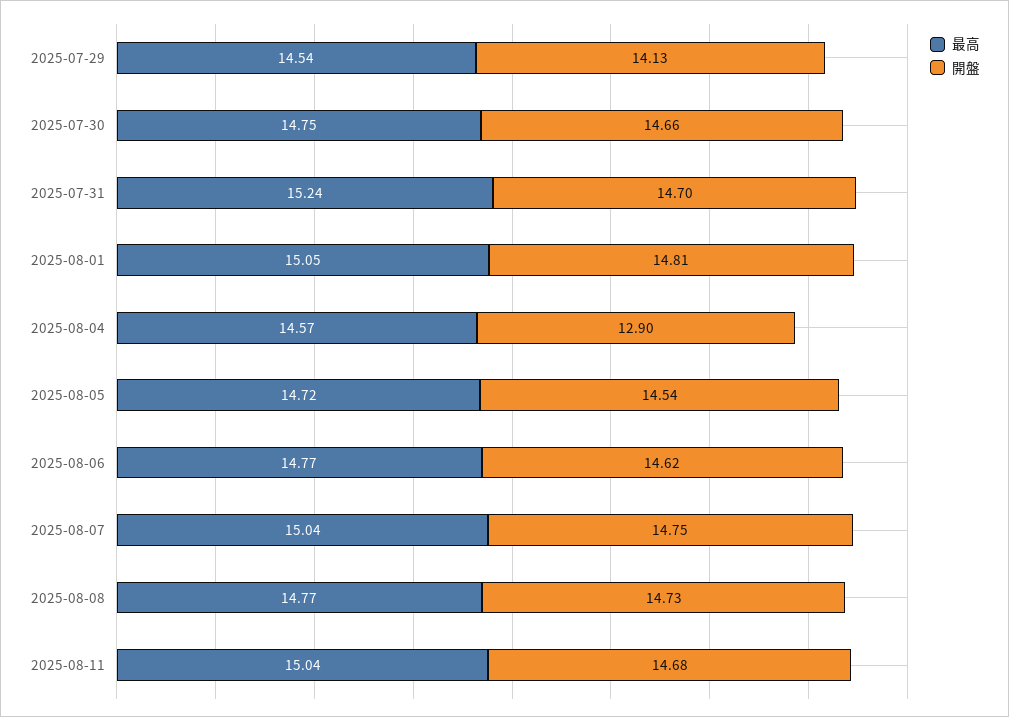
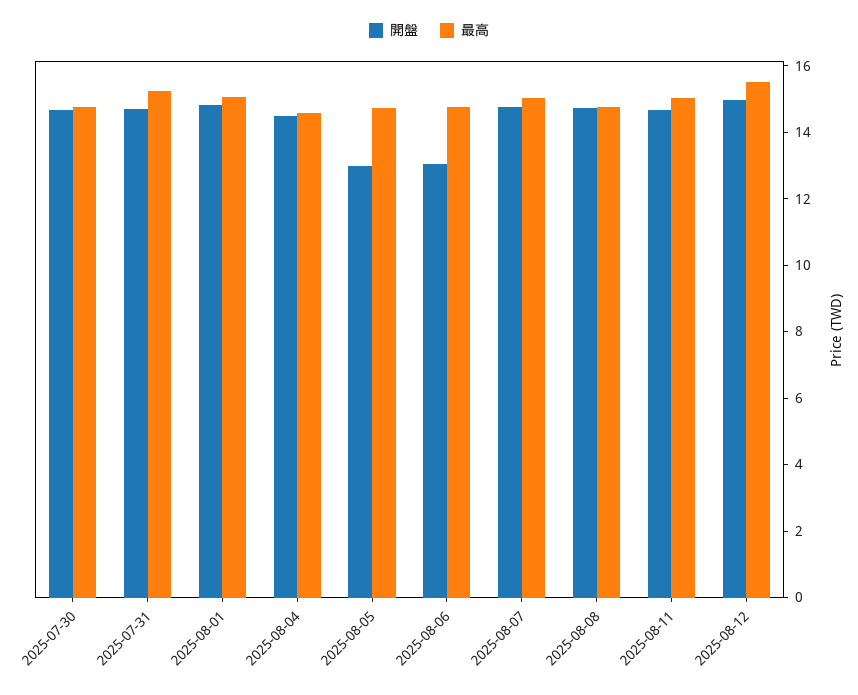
最高, 2025-07-29: 14.54 -> none
開盤, 2025-07-29: 14.13 -> none
開盤, 2025-08-04: 12.9 -> 14.5
開盤, 2025-08-05: 14.54 -> 13
開盤, 2025-08-06: 14.62 -> 13
開盤, 2025-08-12: none -> 15
最高, 2025-08-12: none -> 15.5

